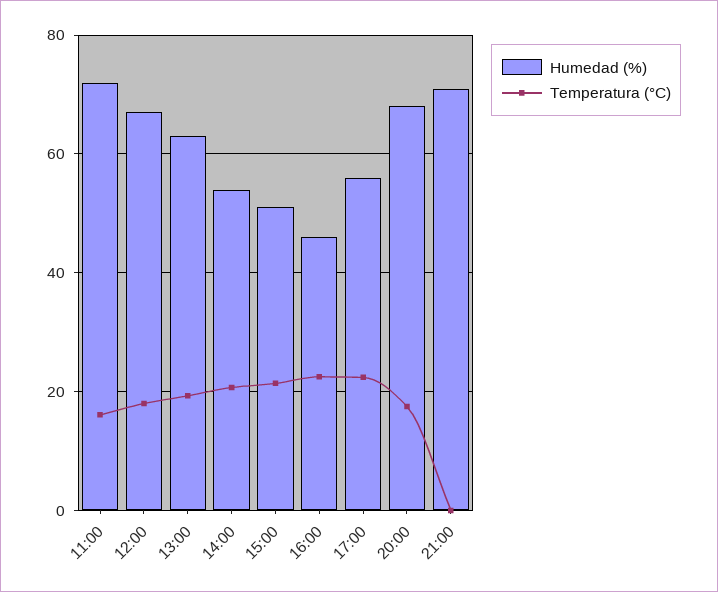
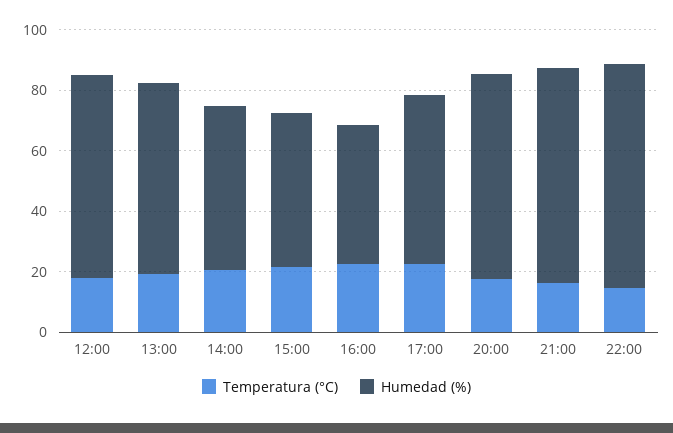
Humedad (%), 11:00: 72 -> none
Temperatura (°C), 11:00: 16 -> none
Temperatura (°C), 21:00: 0 -> 15
Temperatura (°C), 22:00: none -> 15
Humedad (%), 22:00: none -> 75

